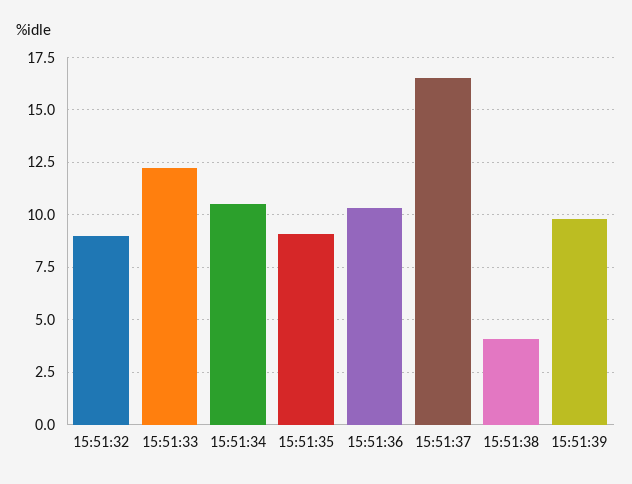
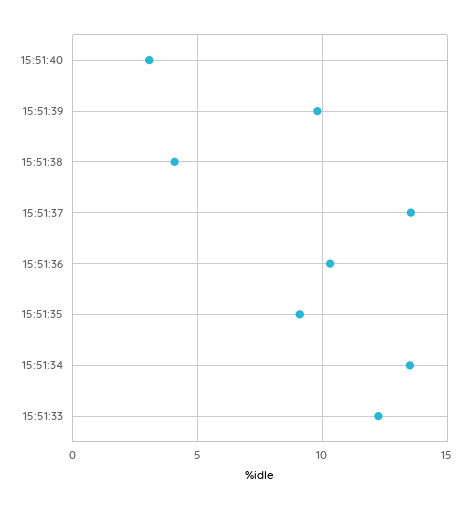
15:51:32: 9 -> none
15:51:34: 10.5 -> 13.5
15:51:37: 16.5 -> 13.5
15:51:40: none -> 3

